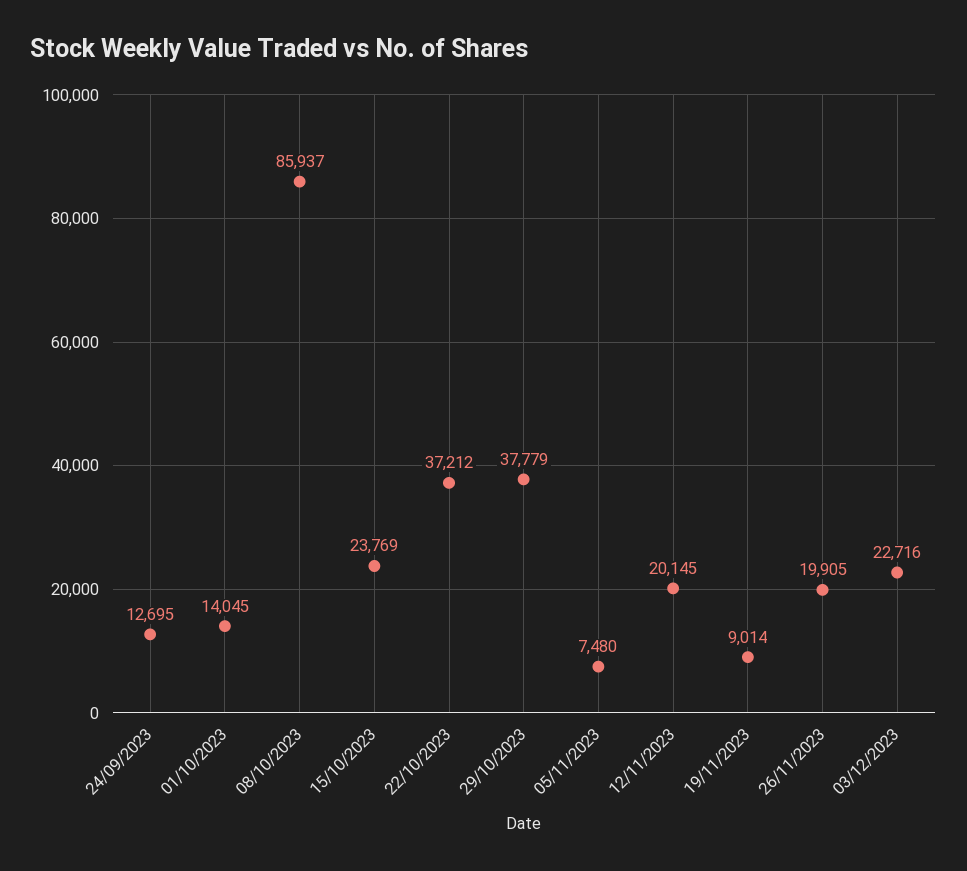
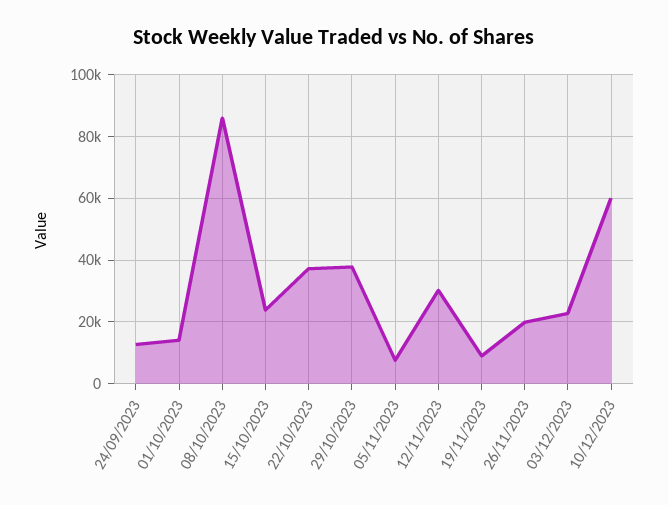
12/11/2023: 20145 -> 30000
10/12/2023: none -> 60000

